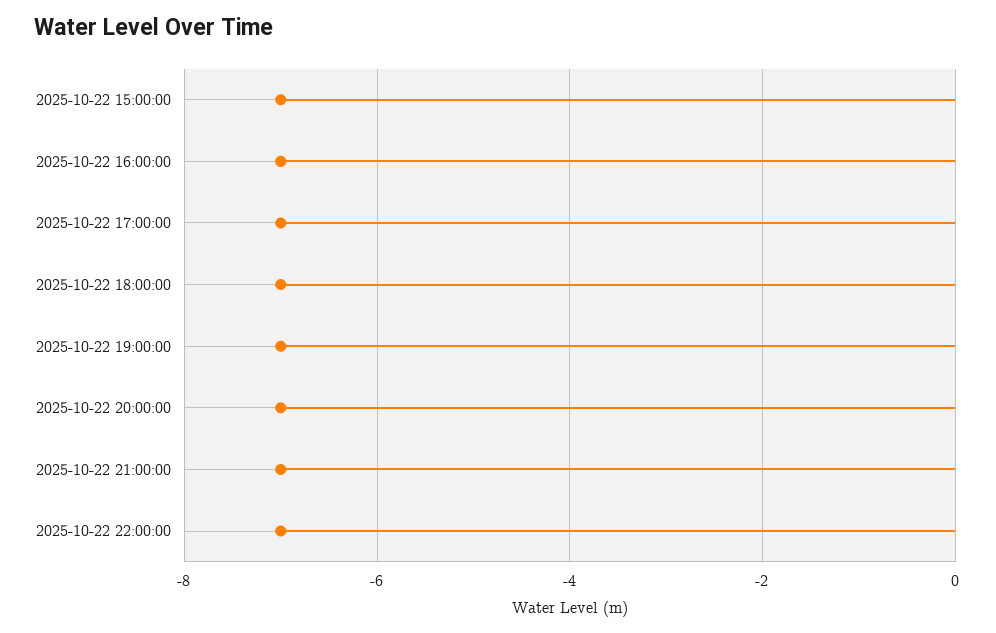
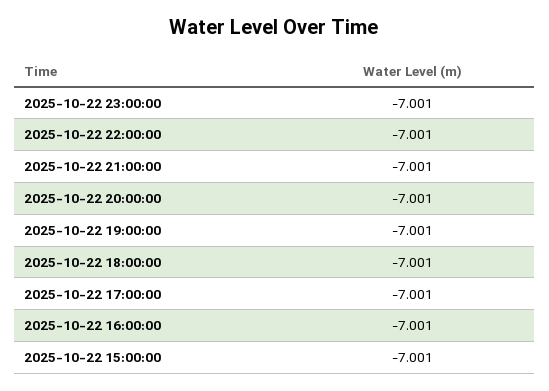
2025-10-22 23:00:00: none -> -7.001

